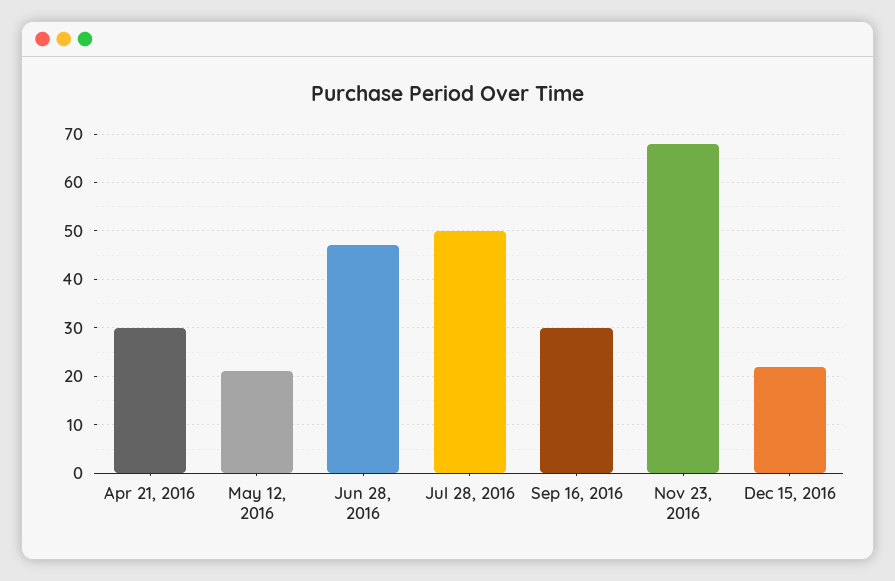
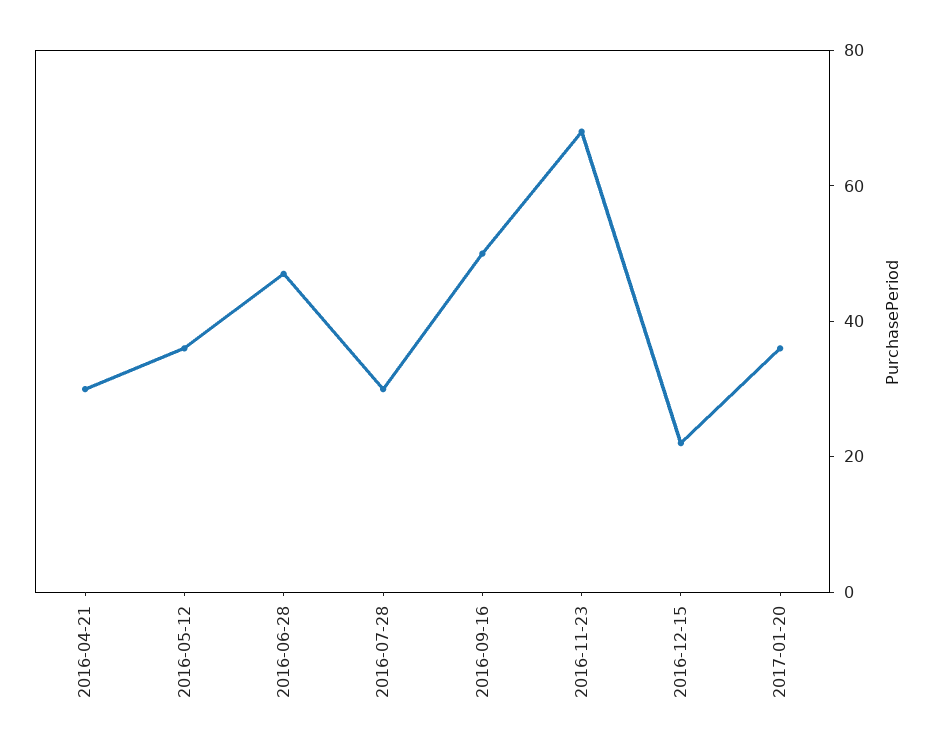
May 12, 2016: 20 -> 35
Jul 28, 2016: 50 -> 30
Sep 16, 2016: 30 -> 50
2017-01-20: none -> 35

